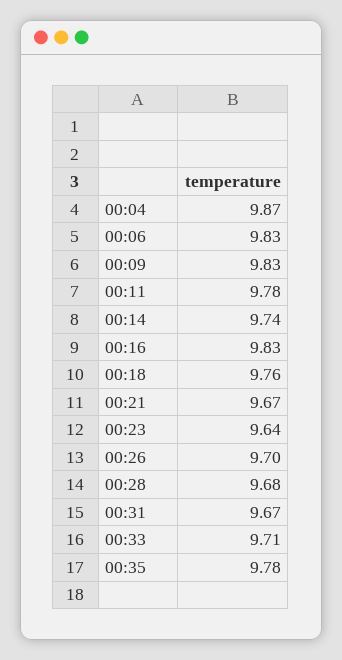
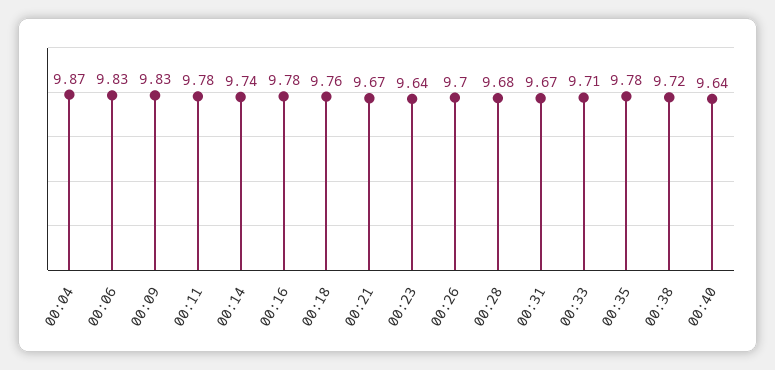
00:16: 9.83 -> 9.78
00:38: none -> 9.72
00:40: none -> 9.64

